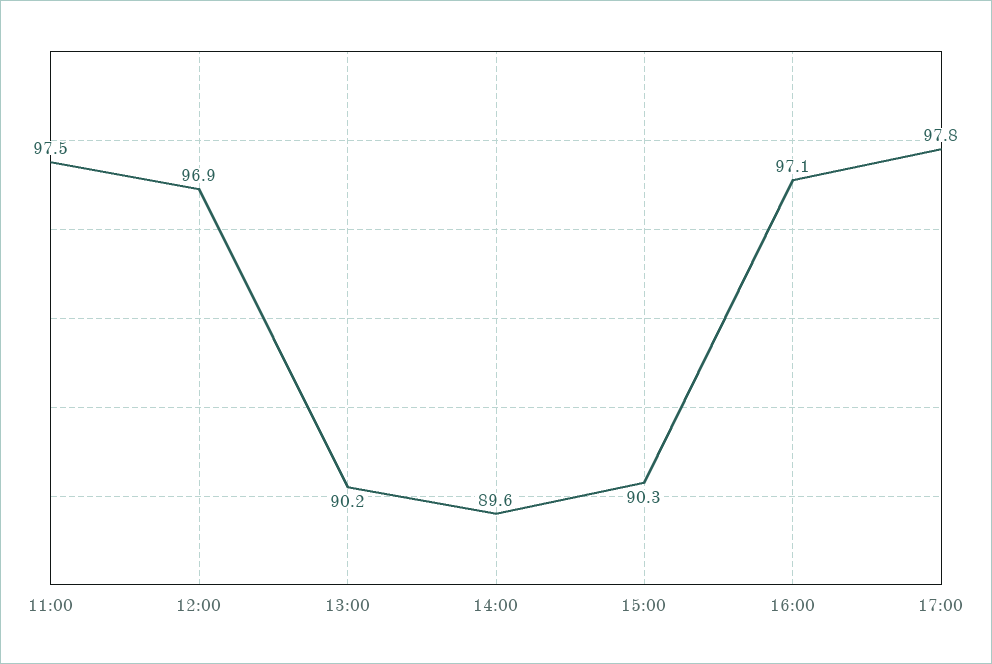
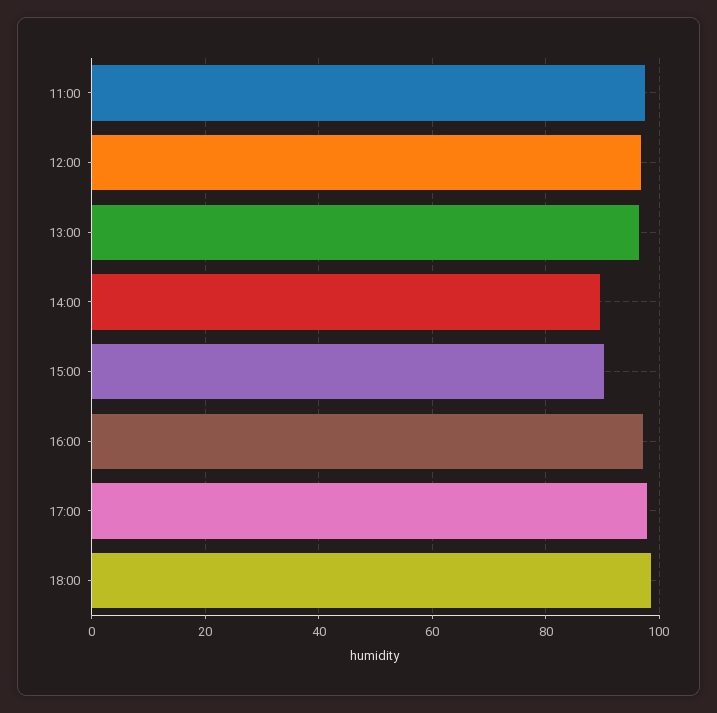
13:00: 90.2 -> 96
18:00: none -> 98

